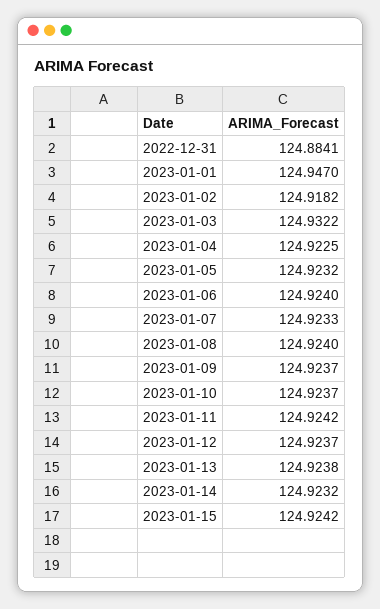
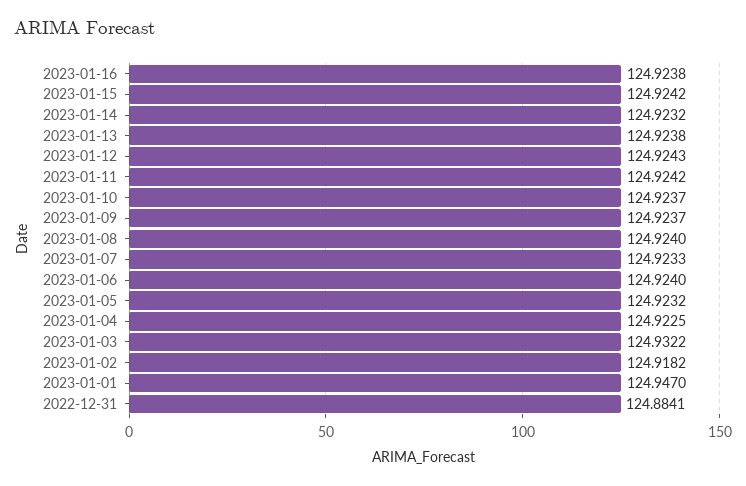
2023-01-12: 124.9237 -> 124.9243
2023-01-16: none -> 124.9238

